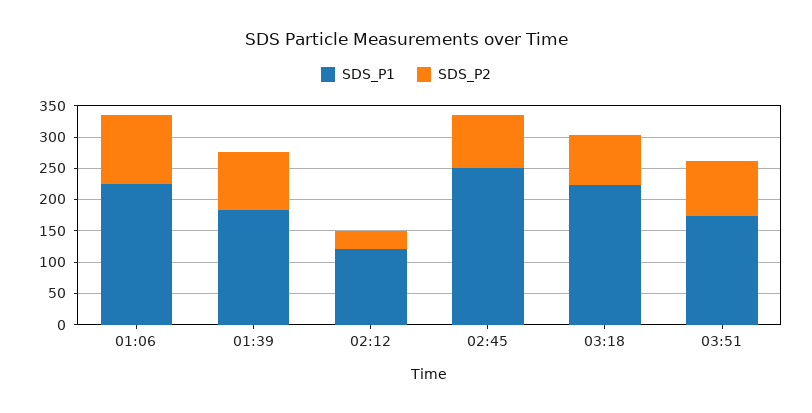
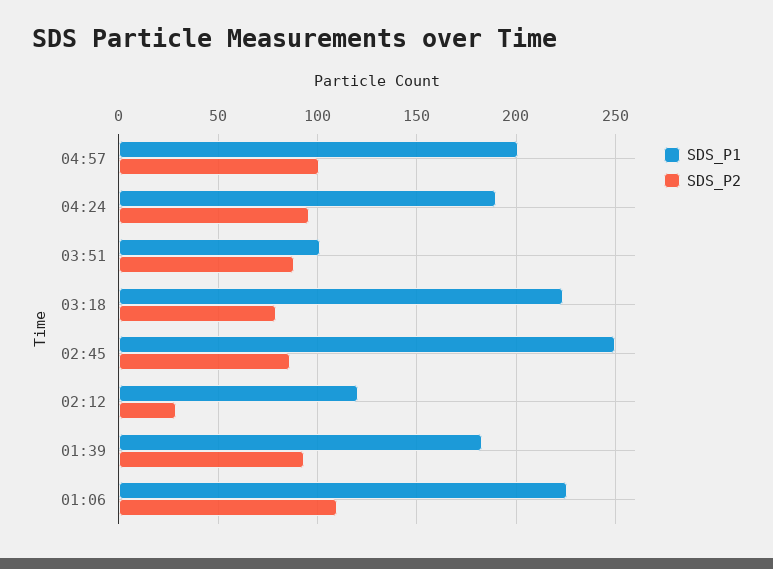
SDS_P1, 03:51: 175 -> 100
SDS_P1, 04:57: none -> 200
SDS_P2, 04:57: none -> 100
SDS_P1, 04:24: none -> 190
SDS_P2, 04:24: none -> 95

